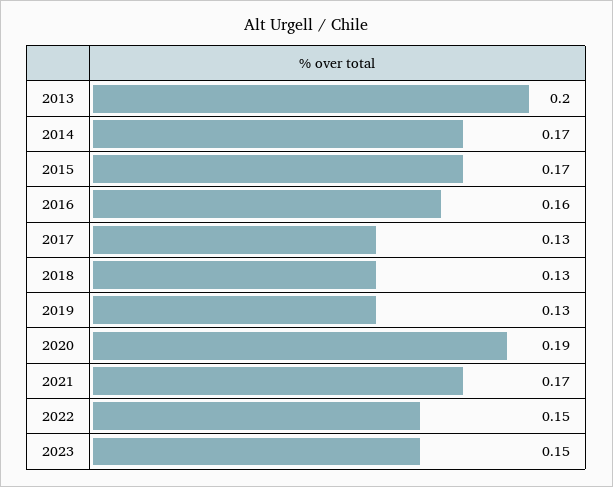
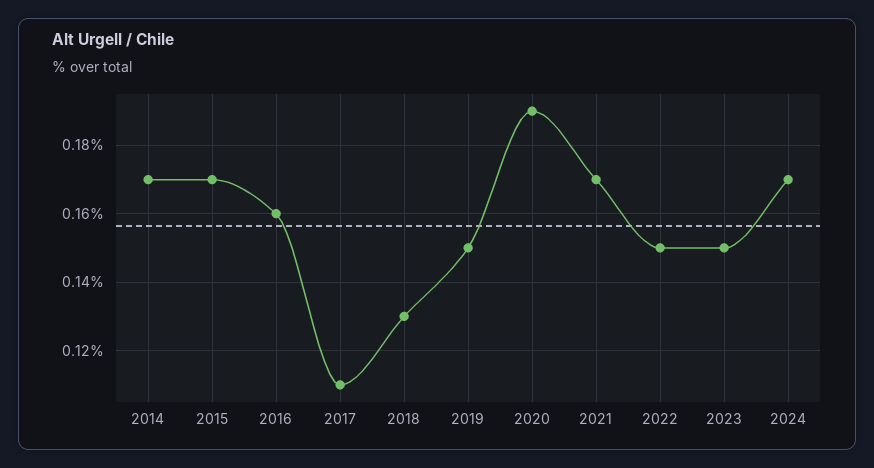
2013: 0.2 -> none
2017: 0.13 -> 0.11
2019: 0.13 -> 0.15
2024: none -> 0.17

